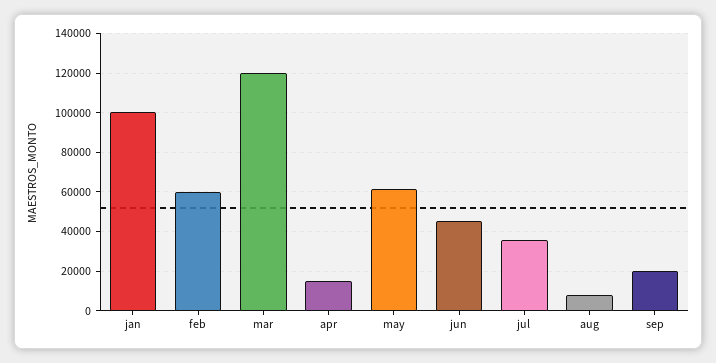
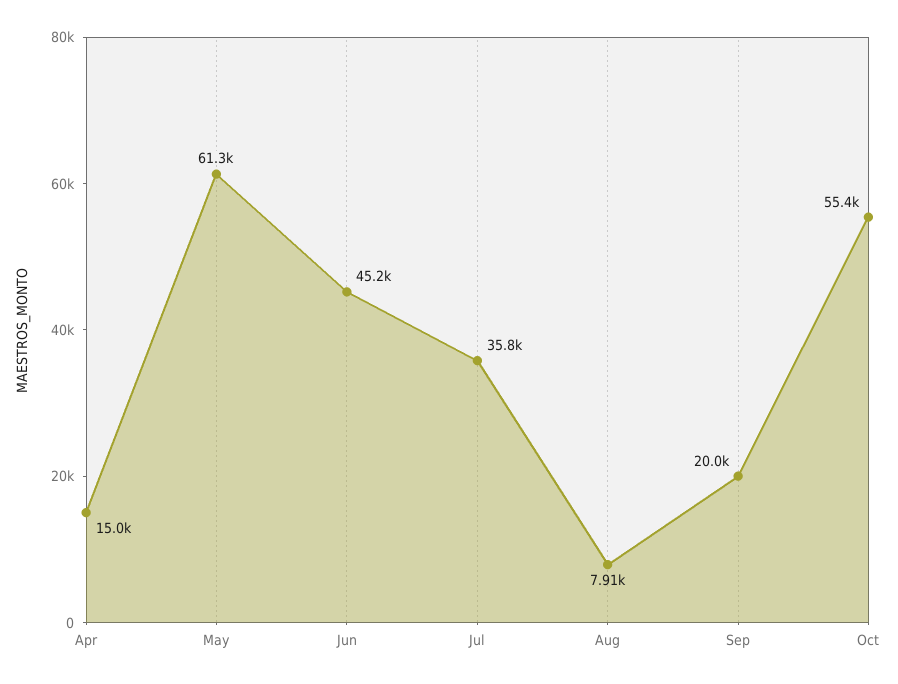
jan: 100000 -> none
feb: 60000 -> none
mar: 120000 -> none
Oct: none -> 55400

